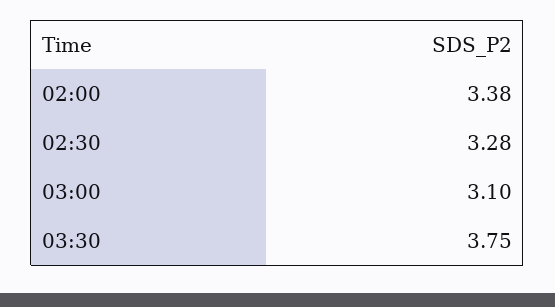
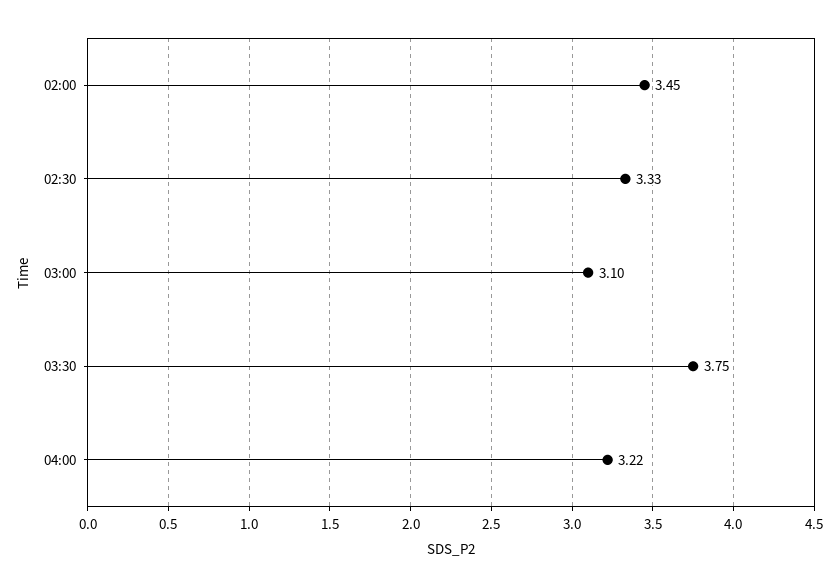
02:00: 3.38 -> 3.45
02:30: 3.28 -> 3.33
04:00: none -> 3.22

